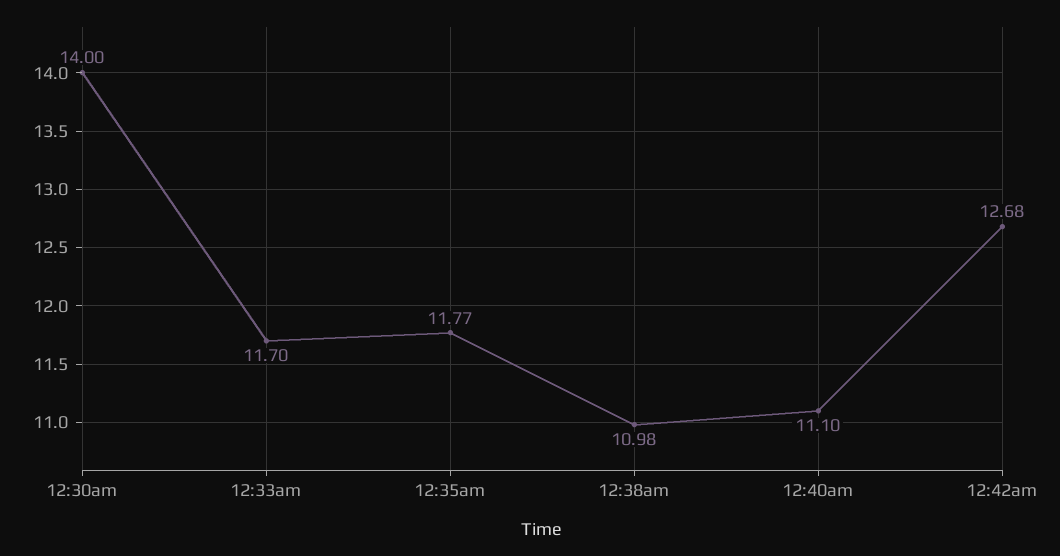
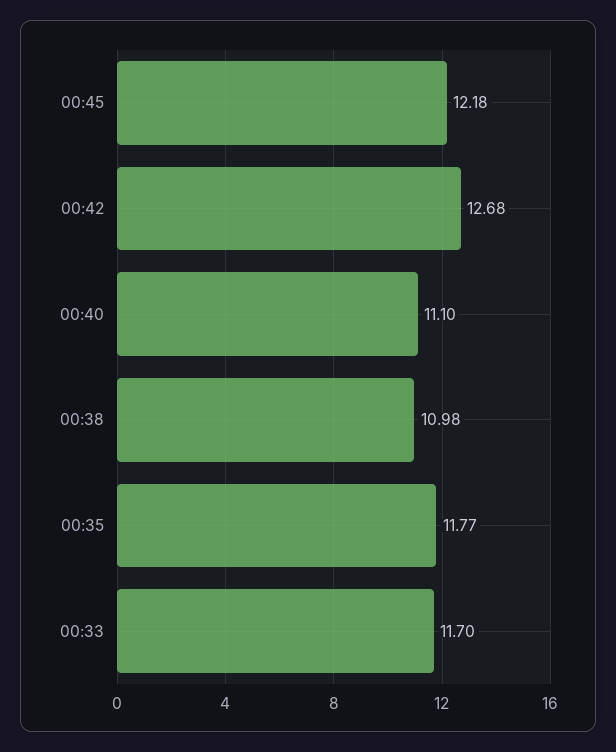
12:30am: 14 -> none
00:45: none -> 12.18

